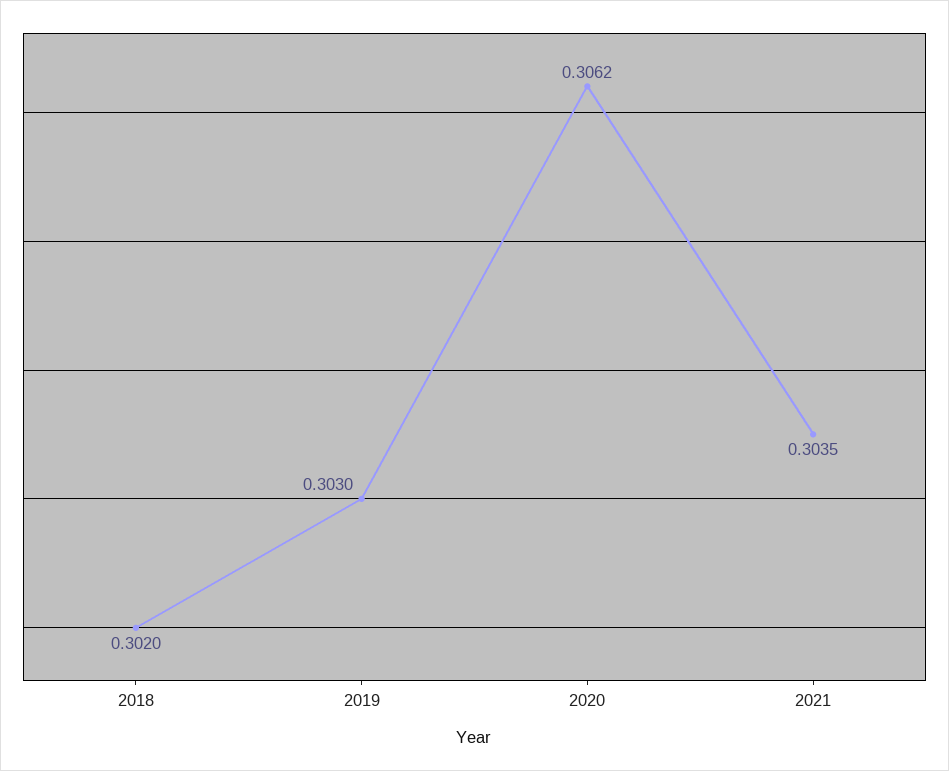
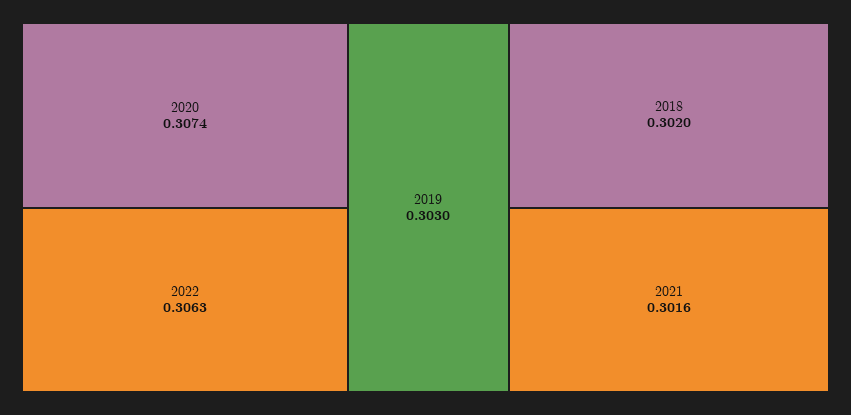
2020: 0.3062 -> 0.3074
2021: 0.3035 -> 0.3016
2022: none -> 0.3063

